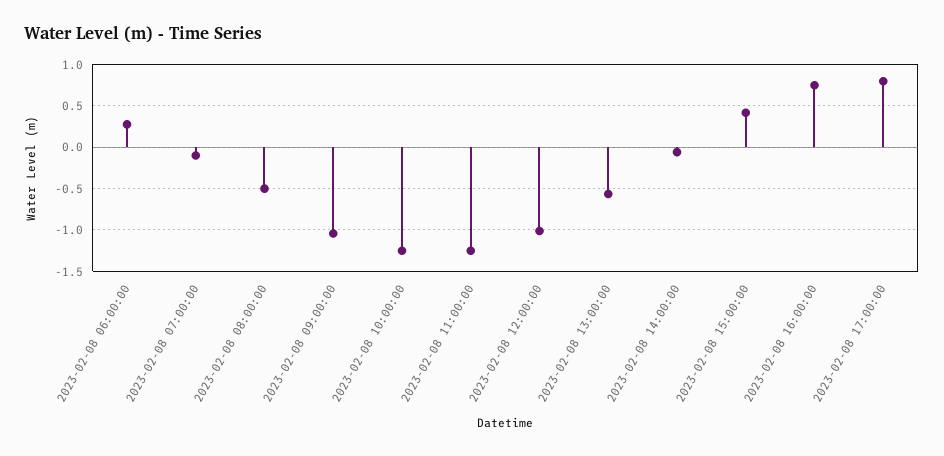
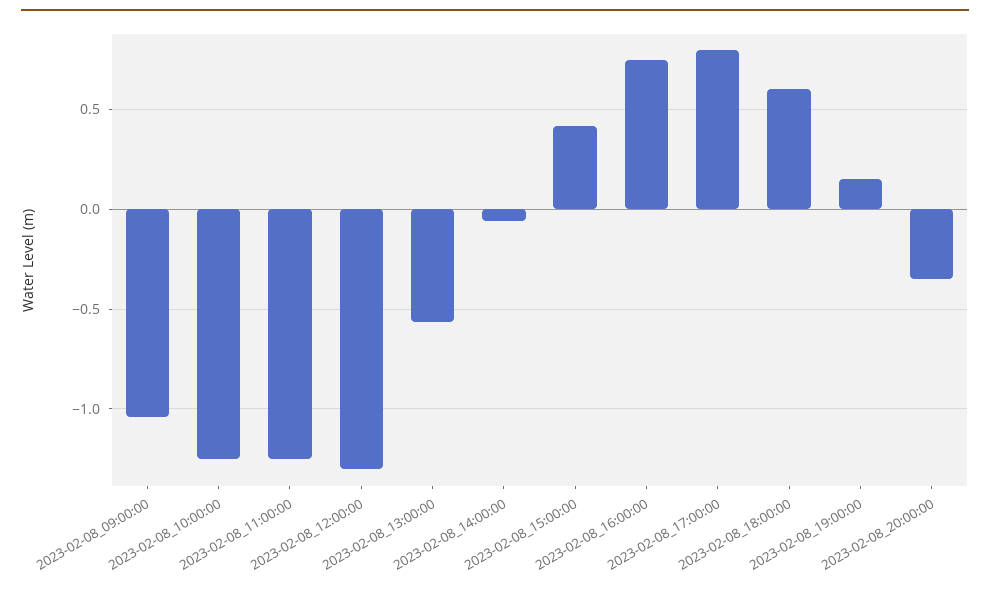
2023-02-08 06:00:00: 0.3 -> none
2023-02-08 07:00:00: -0.1 -> none
2023-02-08 08:00:00: -0.5 -> none
2023-02-08 12:00:00: -1 -> -1.3
2023-02-08_18:00:00: none -> 0.6
2023-02-08_19:00:00: none -> 0.15
2023-02-08_20:00:00: none -> -0.35

